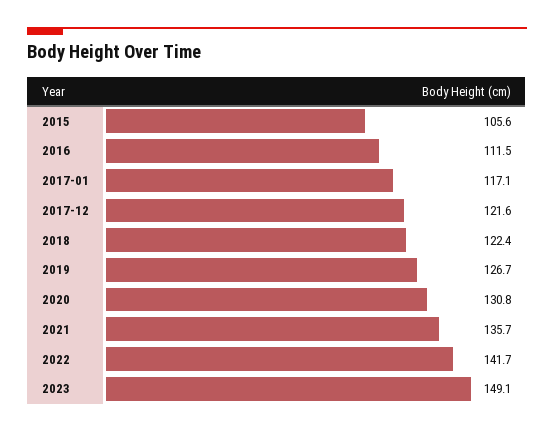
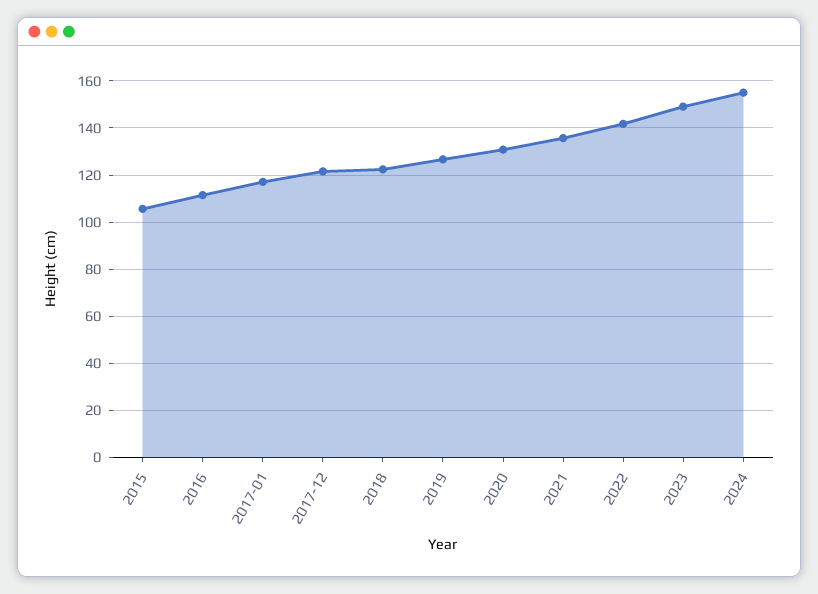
2024: none -> 155

